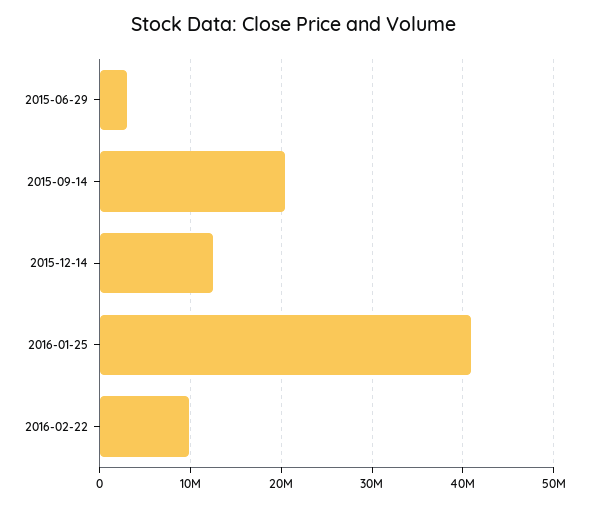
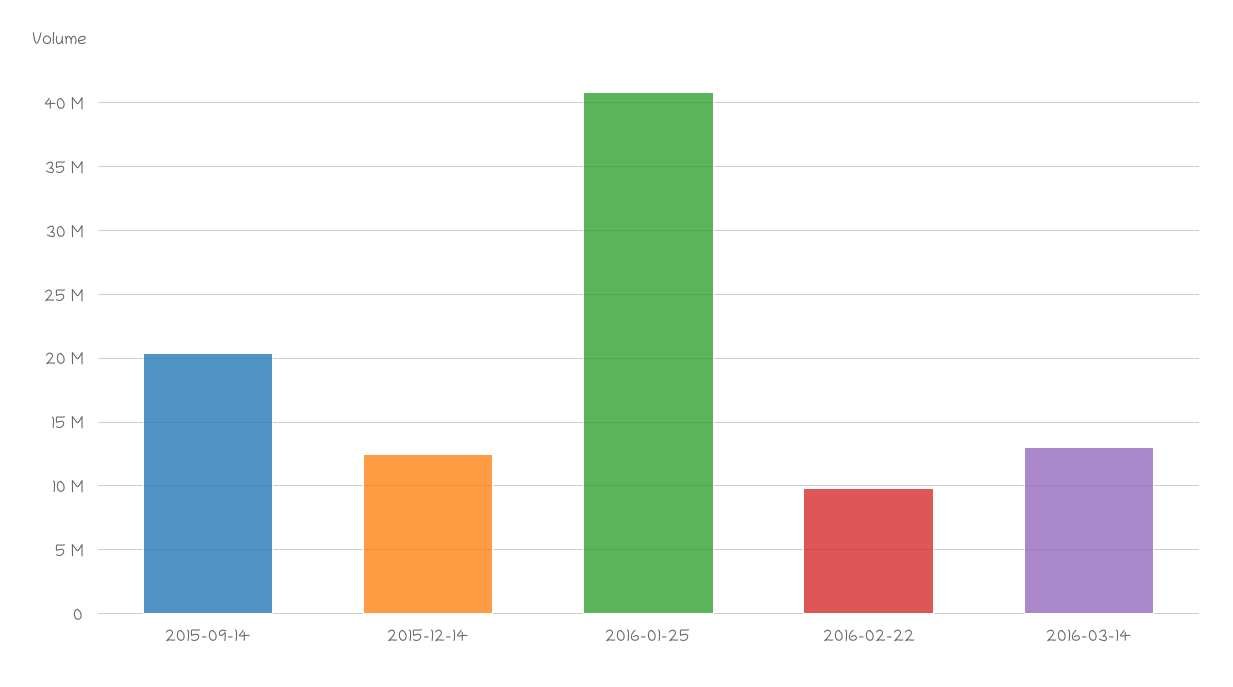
2015-06-29: 3000000 -> none
2016-03-14: none -> 13000000

